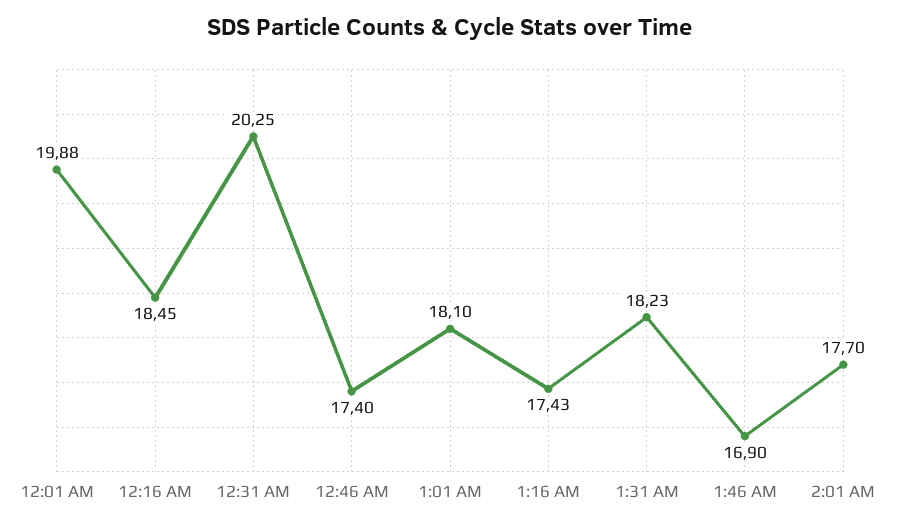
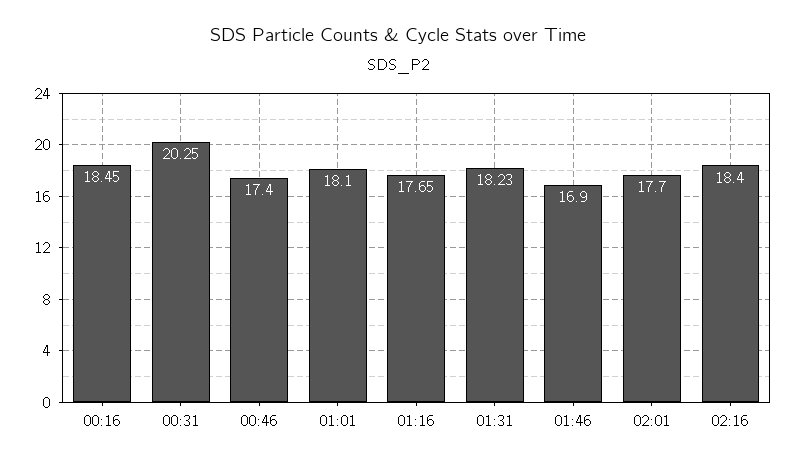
12:01 AM: 19.88 -> none
1:16 AM: 17.43 -> 17.65
02:16: none -> 18.4

